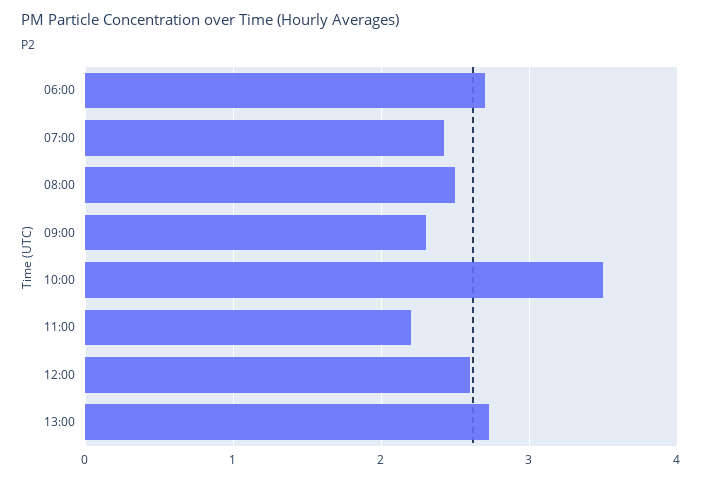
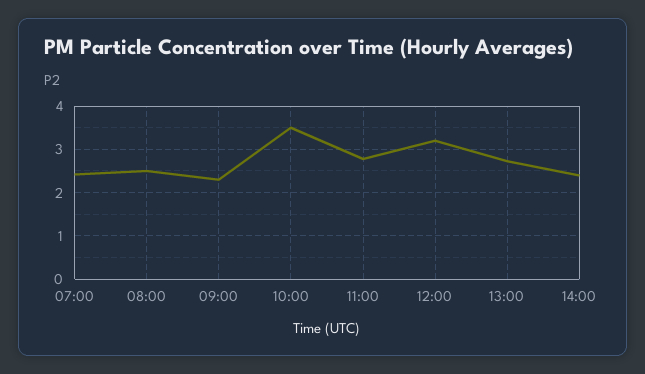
06:00: 2.7 -> none
11:00: 2.2 -> 2.8
12:00: 2.6 -> 3.2
14:00: none -> 2.4

